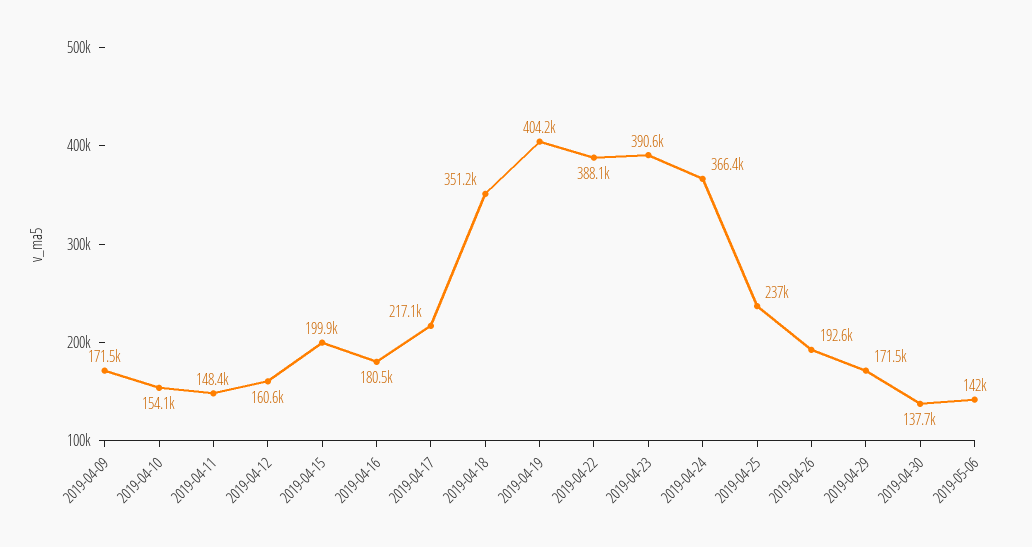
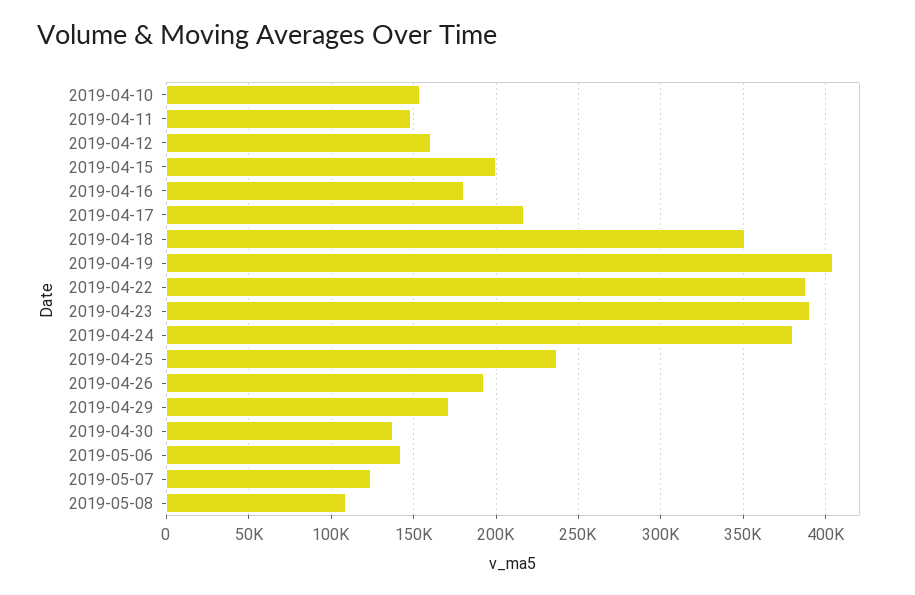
2019-04-09: 171500 -> none
2019-04-24: 366400 -> 380000
2019-05-07: none -> 125000
2019-05-08: none -> 110000

